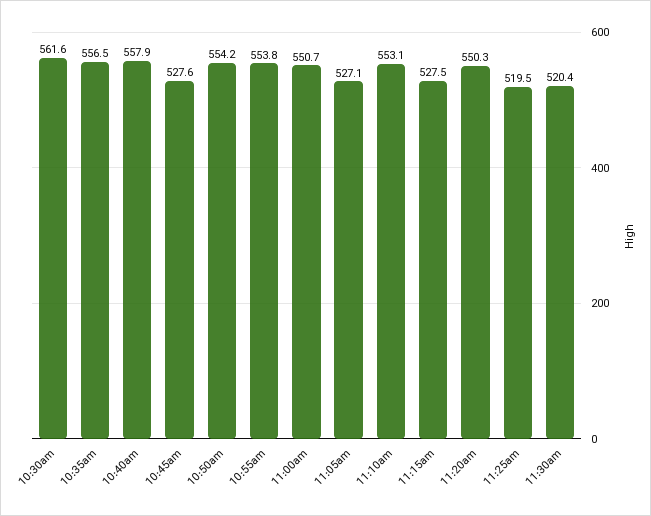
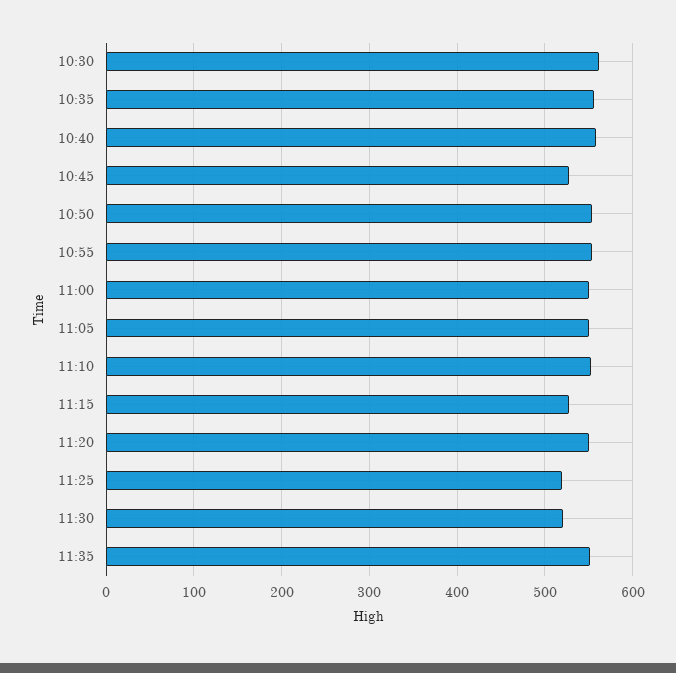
11:05am: 527.1 -> 550
11:35: none -> 550

